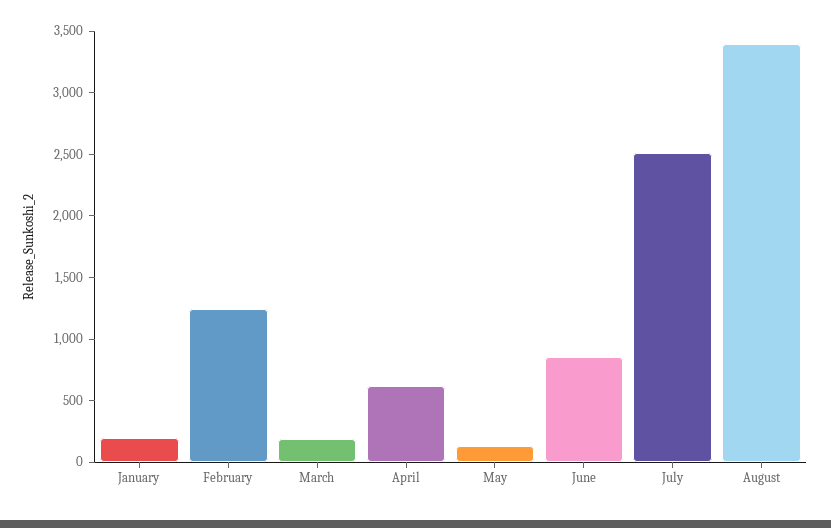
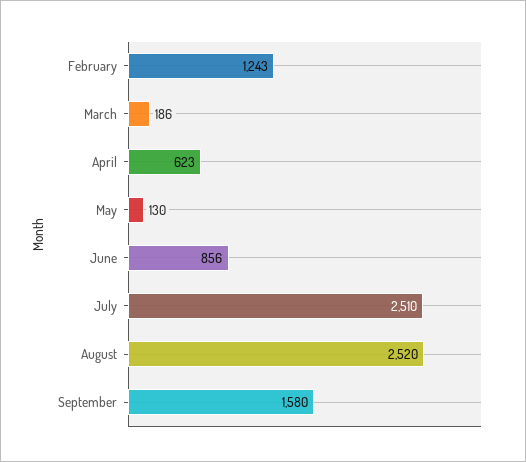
January: 200 -> none
August: 3400 -> 2520
September: none -> 1580

